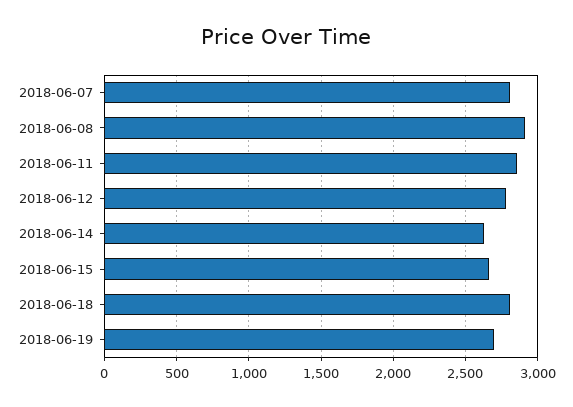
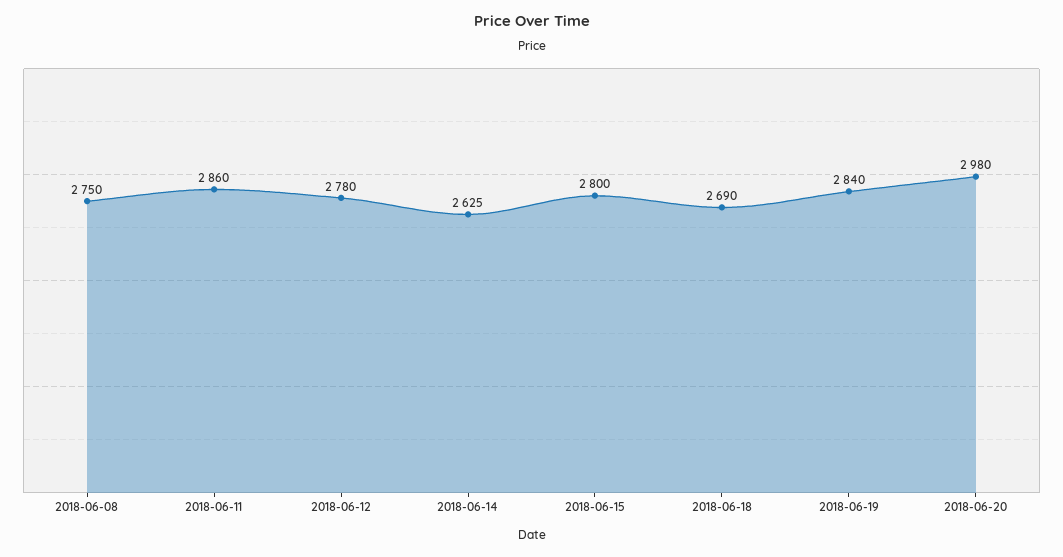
2018-06-07: 2800 -> none
2018-06-08: 2900 -> 2750
2018-06-15: 2650 -> 2800
2018-06-18: 2800 -> 2690
2018-06-19: 2700 -> 2840
2018-06-20: none -> 2980

